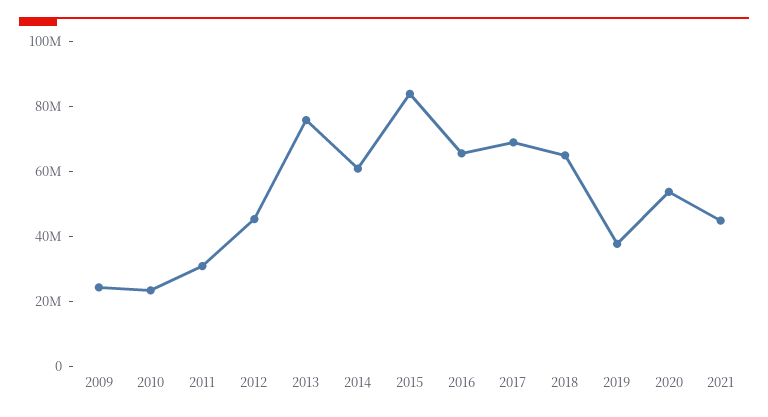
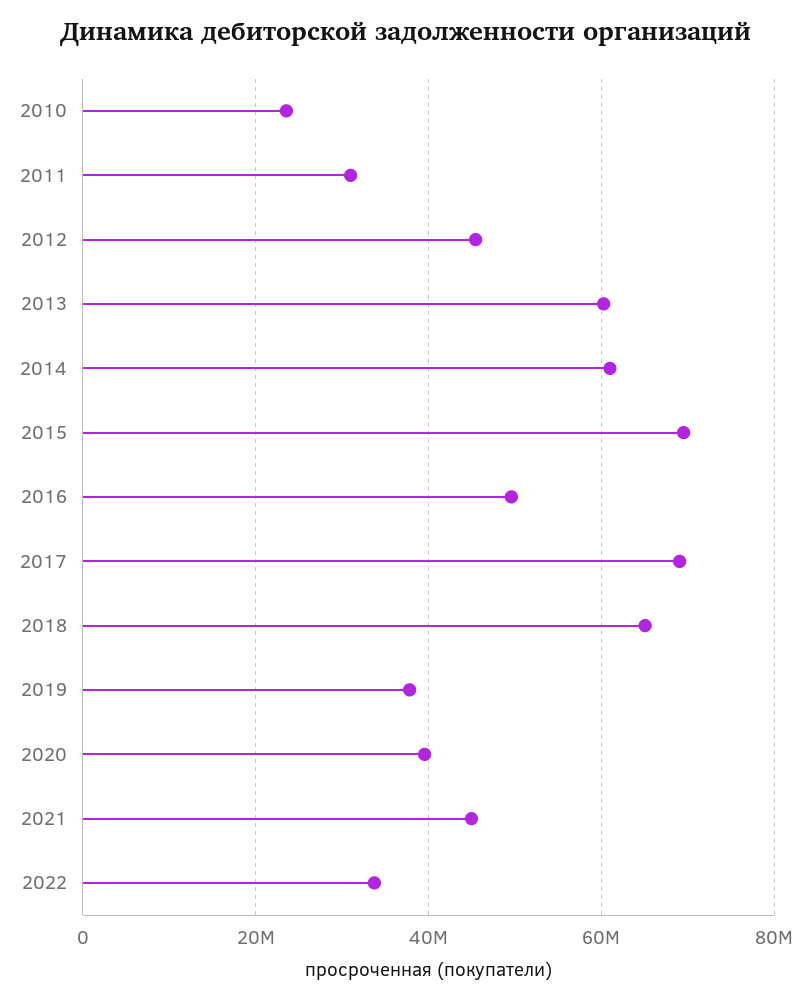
2009: 25000000 -> none
2013: 75000000 -> 60000000
2015: 85000000 -> 70000000
2016: 65000000 -> 50000000
2020: 55000000 -> 40000000
2022: none -> 34000000

